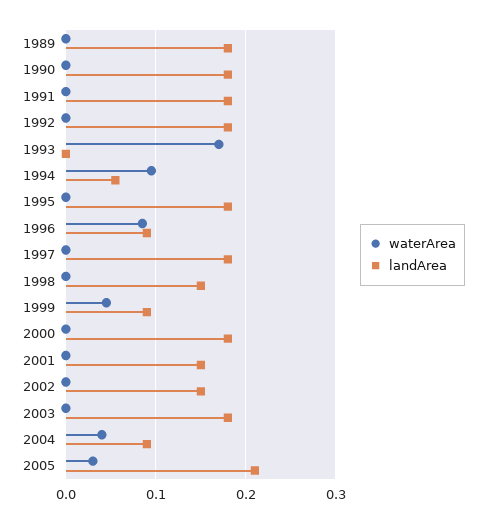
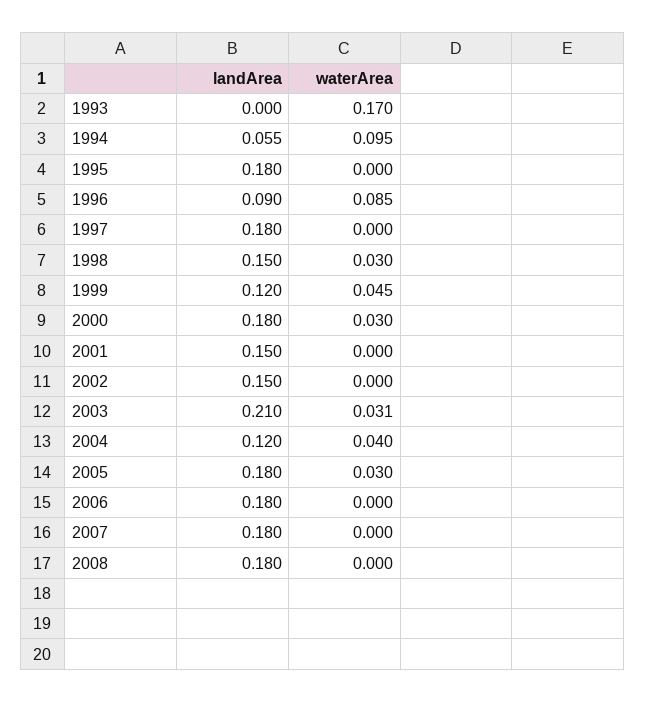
waterArea, 1989: 0 -> none
landArea, 1989: 0.18 -> none
waterArea, 1990: 0 -> none
landArea, 1990: 0.18 -> none
waterArea, 1991: 0 -> none
landArea, 1991: 0.18 -> none
waterArea, 1992: 0 -> none
landArea, 1992: 0.18 -> none
waterArea, 1998: 0 -> 0.03
landArea, 1999: 0.09 -> 0.12
waterArea, 2000: 0 -> 0.03
waterArea, 2003: 0 -> 0.031
landArea, 2003: 0.18 -> 0.21
landArea, 2004: 0.09 -> 0.12
landArea, 2005: 0.21 -> 0.18
landArea, 2006: none -> 0.18
waterArea, 2006: none -> 0
landArea, 2007: none -> 0.18
waterArea, 2007: none -> 0
landArea, 2008: none -> 0.18
waterArea, 2008: none -> 0

